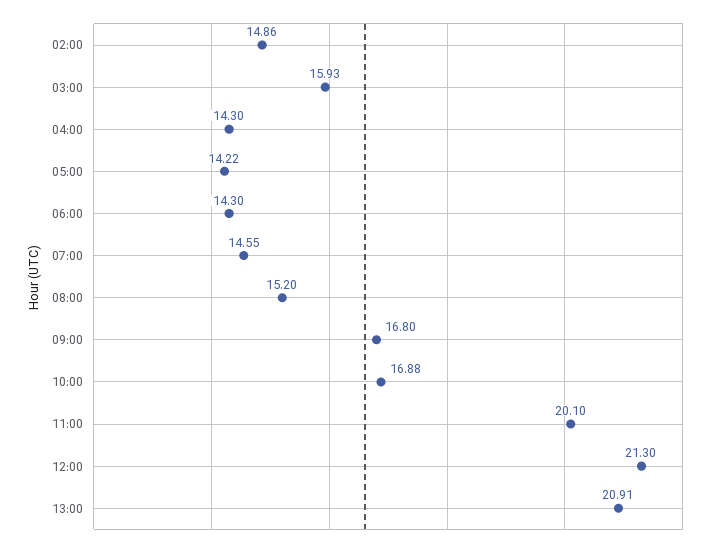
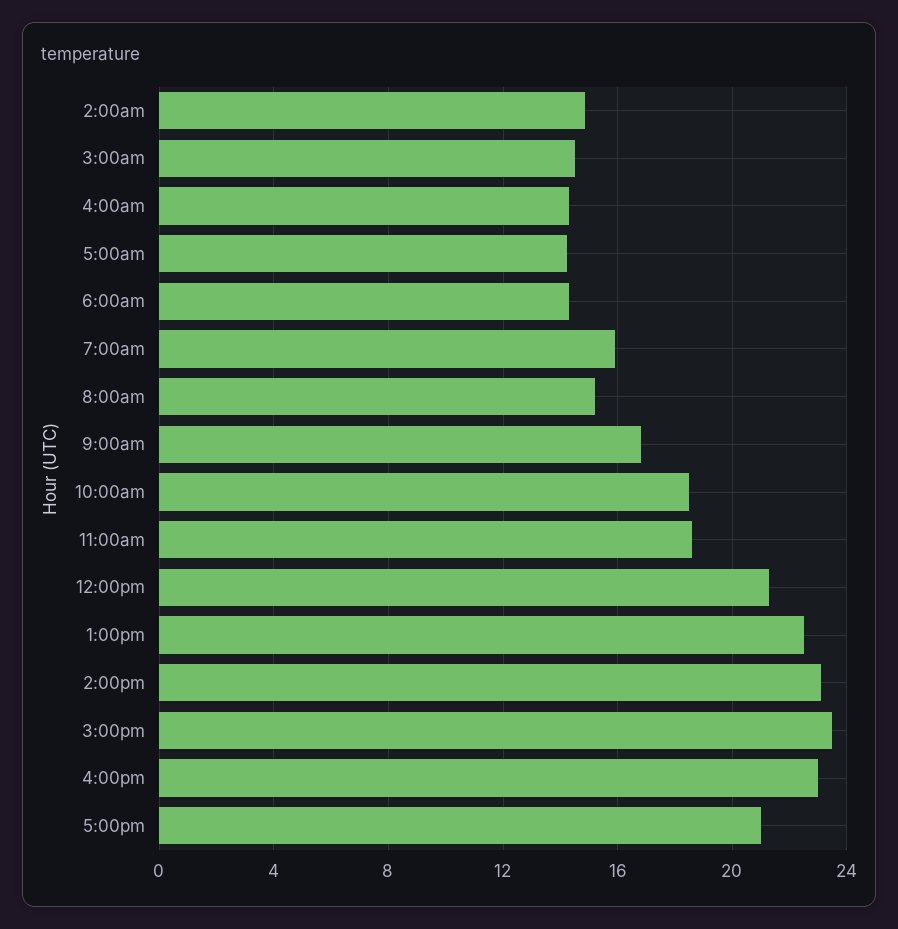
03:00: 15.93 -> 14.5
07:00: 14.55 -> 16
10:00: 16.88 -> 18.5
11:00: 20.1 -> 18.5
13:00: 20.91 -> 22.5
2:00pm: none -> 23
3:00pm: none -> 23.5
4:00pm: none -> 23
5:00pm: none -> 21

